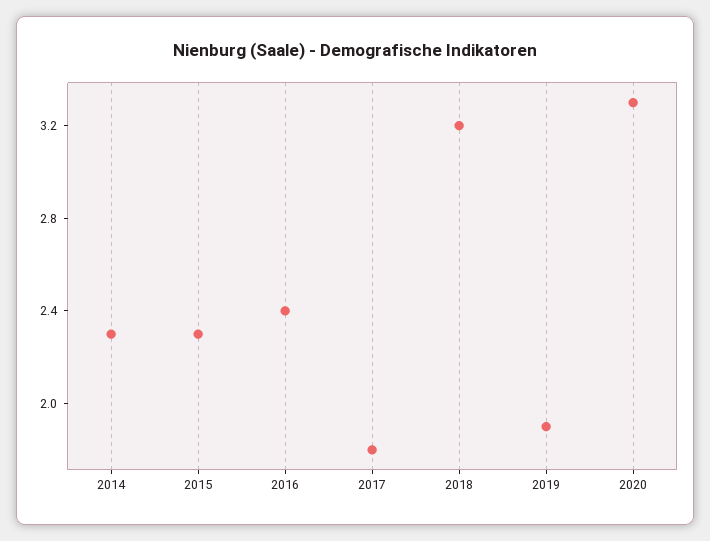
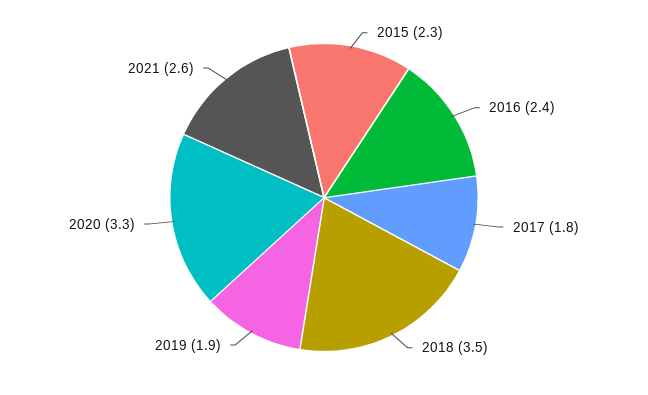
2014: 2.3 -> none
2018: 3.2 -> 3.5
2021: none -> 2.6

